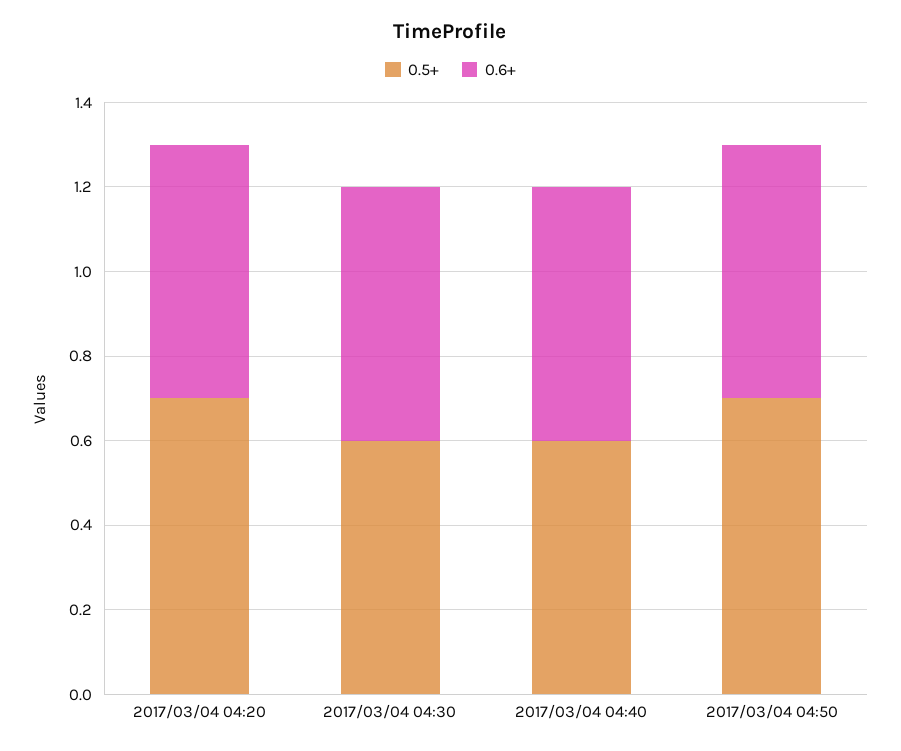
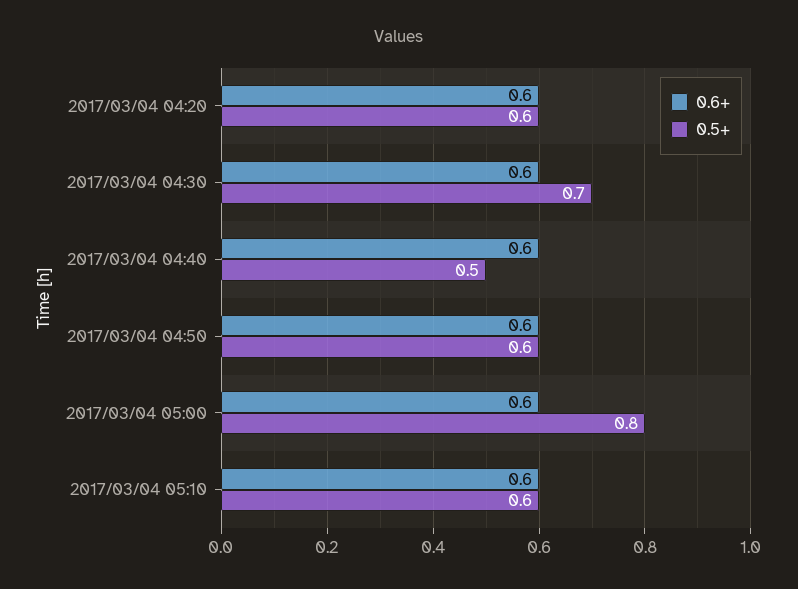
0.5+, 2017/03/04 04:20: 0.7 -> 0.6
0.5+, 2017/03/04 04:30: 0.6 -> 0.7
0.5+, 2017/03/04 04:40: 0.6 -> 0.5
0.5+, 2017/03/04 04:50: 0.7 -> 0.6
0.6+, 2017/03/04 05:00: none -> 0.6
0.5+, 2017/03/04 05:00: none -> 0.8
0.6+, 2017/03/04 05:10: none -> 0.6
0.5+, 2017/03/04 05:10: none -> 0.6

